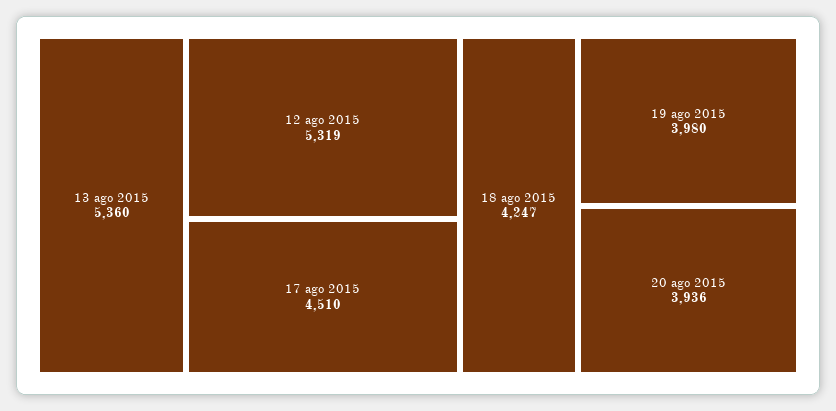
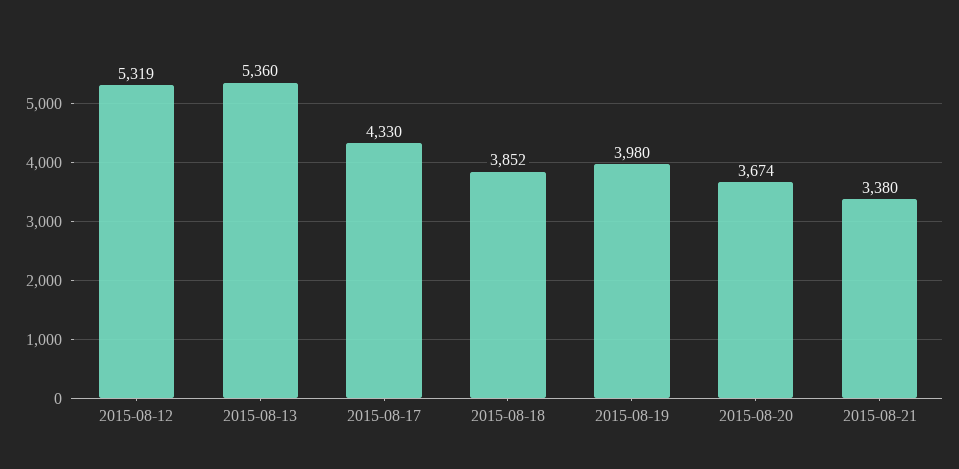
17 ago 2015: 4510 -> 4330
18 ago 2015: 4247 -> 3852
20 ago 2015: 3936 -> 3674
2015-08-21: none -> 3380

